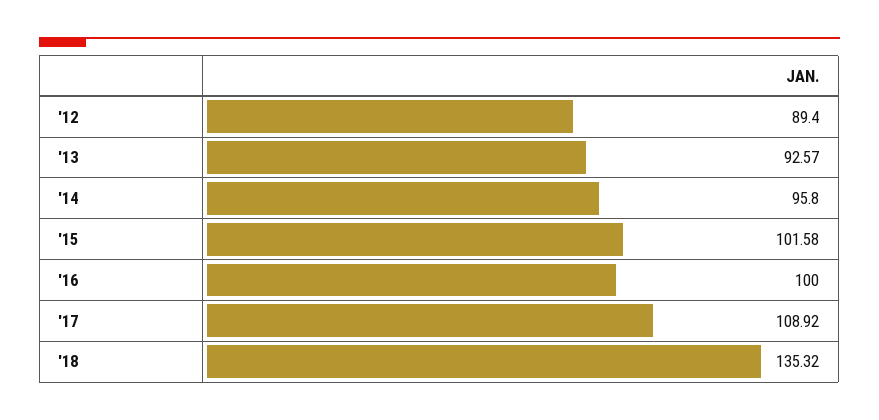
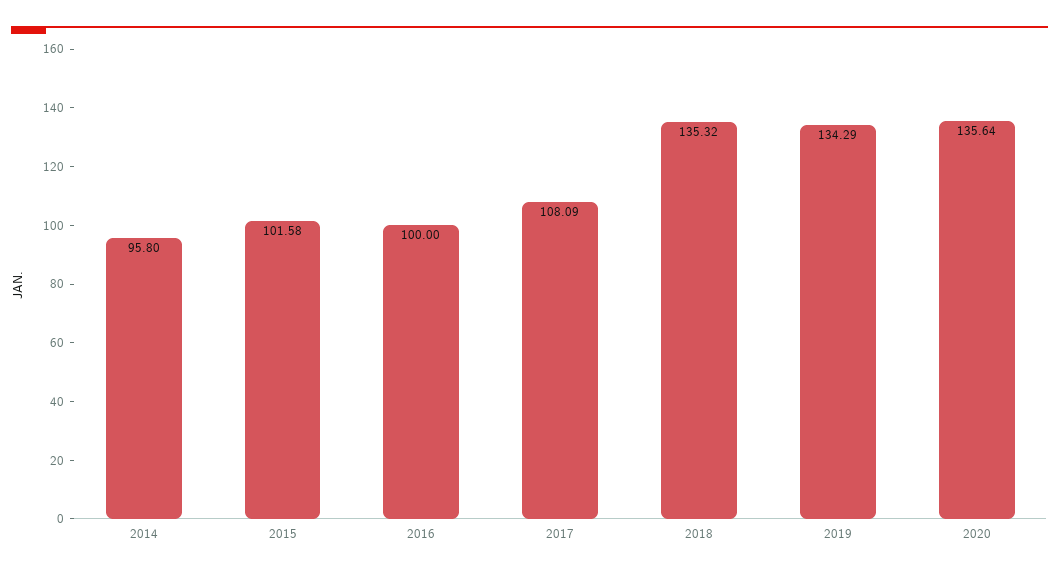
'12: 89.4 -> none
'13: 92.57 -> none
'17: 108.92 -> 108.09
2019: none -> 134.29
2020: none -> 135.64

